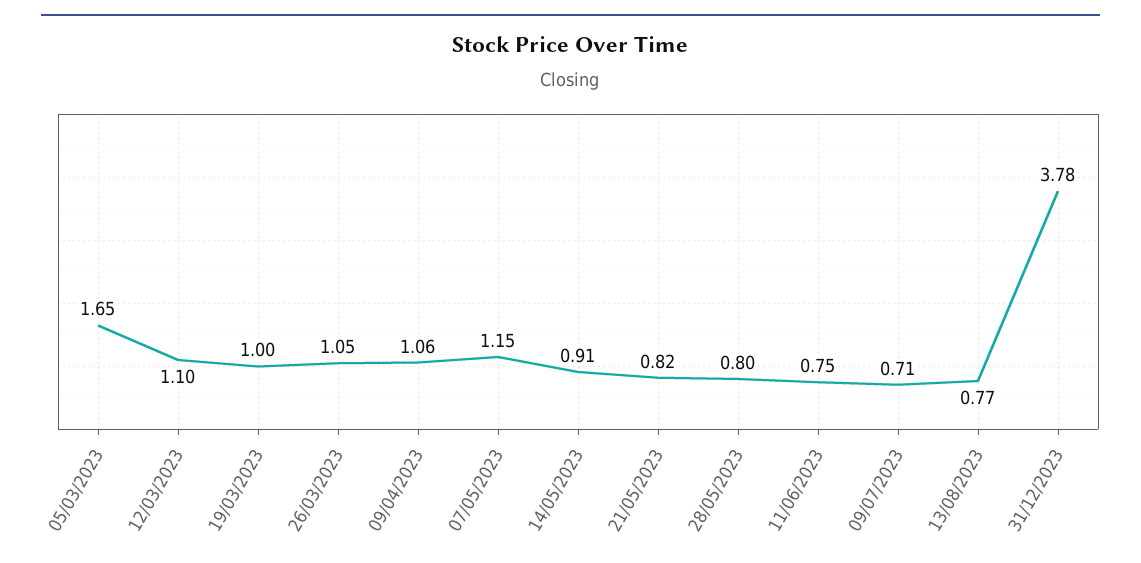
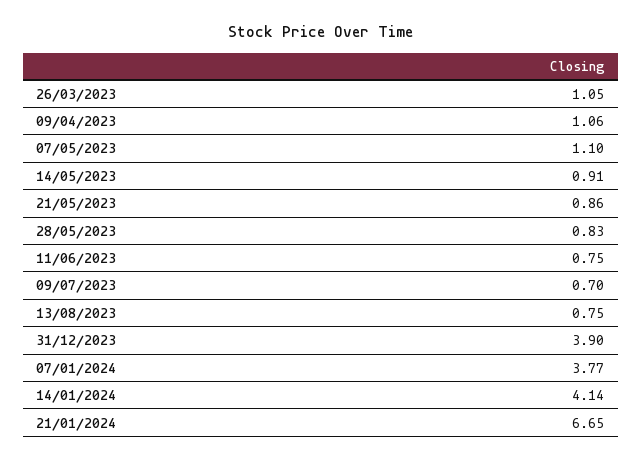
05/03/2023: 1.65 -> none
12/03/2023: 1.1 -> none
19/03/2023: 1 -> none
07/05/2023: 1.15 -> 1.1
21/05/2023: 0.82 -> 0.86
28/05/2023: 0.8 -> 0.83
09/07/2023: 0.71 -> 0.7
13/08/2023: 0.77 -> 0.75
31/12/2023: 3.78 -> 3.9
07/01/2024: none -> 3.77
14/01/2024: none -> 4.14
21/01/2024: none -> 6.65

